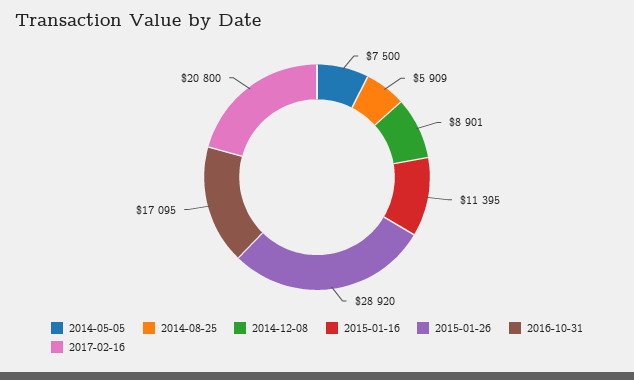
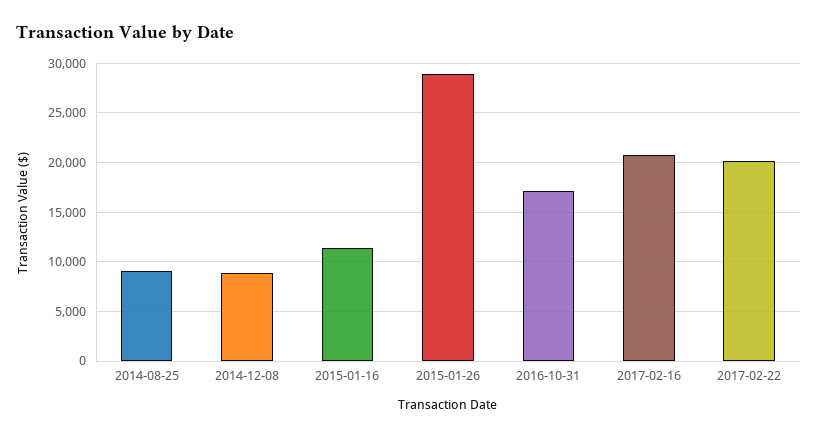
2014-05-05: 7500 -> none
2014-08-25: 5909 -> 9000
2017-02-22: none -> 20000

